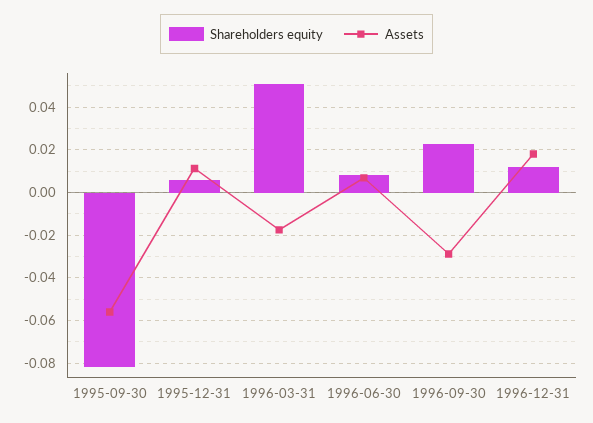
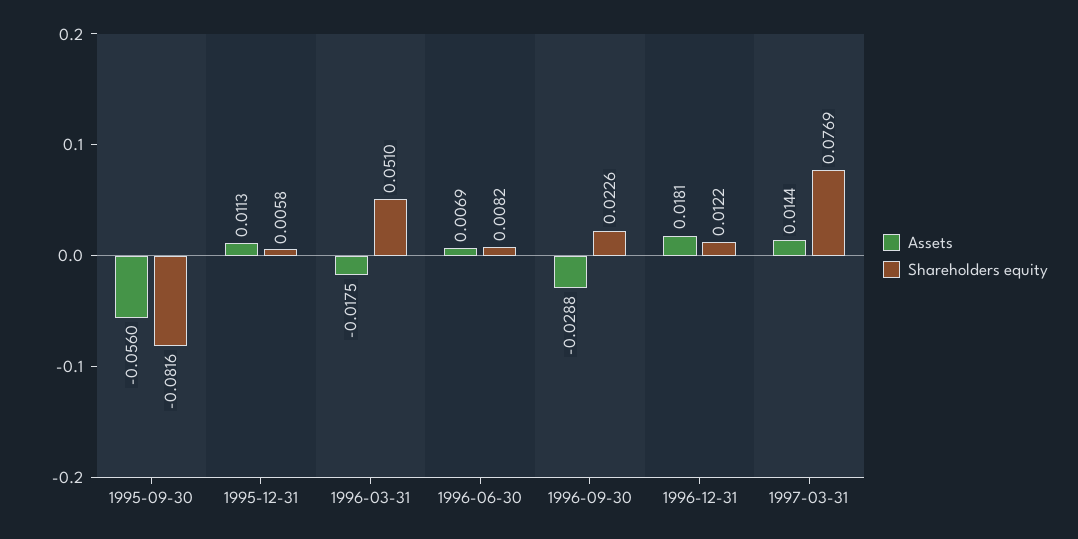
Assets, 1997-03-31: none -> 0.0144
Shareholders equity, 1997-03-31: none -> 0.0769

